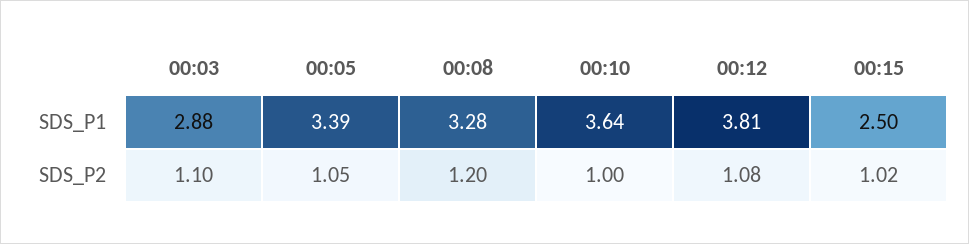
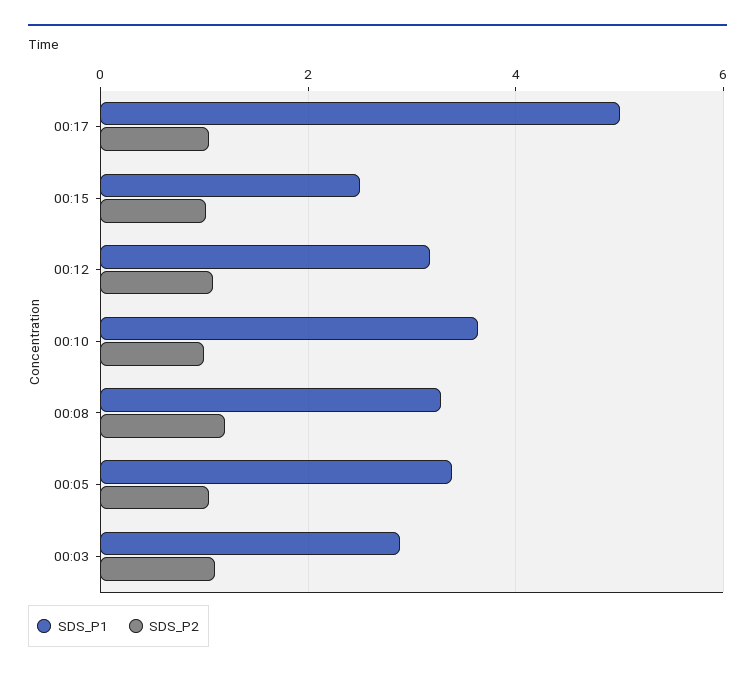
SDS_P1, 00:12: 3.81 -> 3.2
SDS_P1, 00:17: none -> 5
SDS_P2, 00:17: none -> 1

